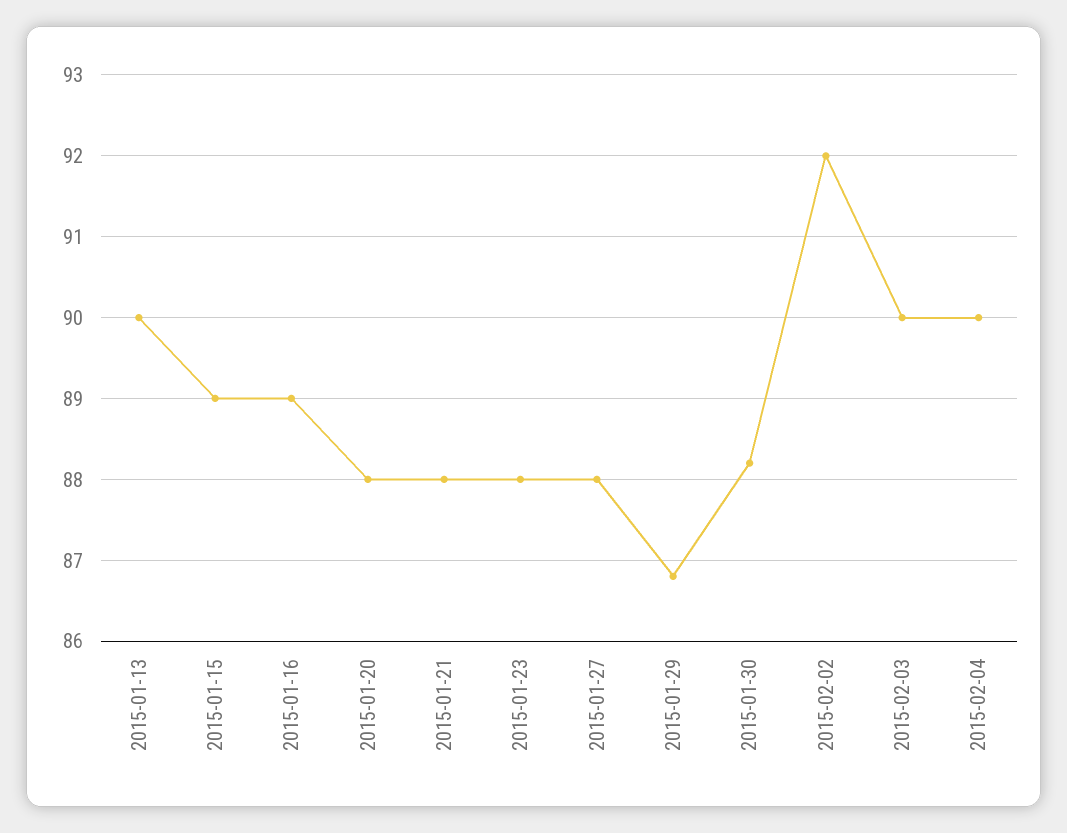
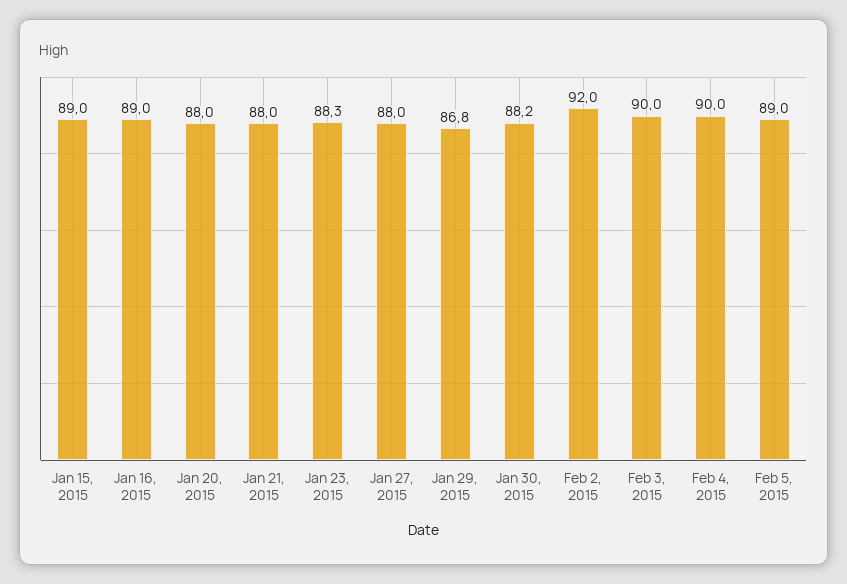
2015-01-13: 90 -> none
2015-01-23: 88 -> 88.3
Feb 5, 2015: none -> 89

